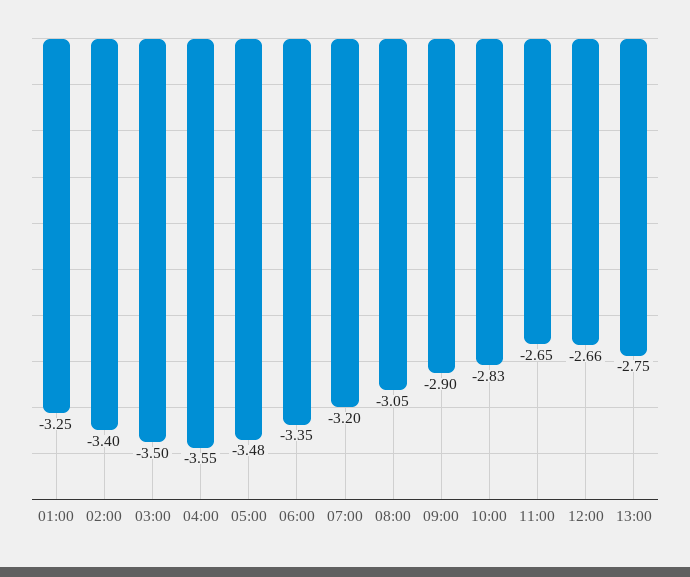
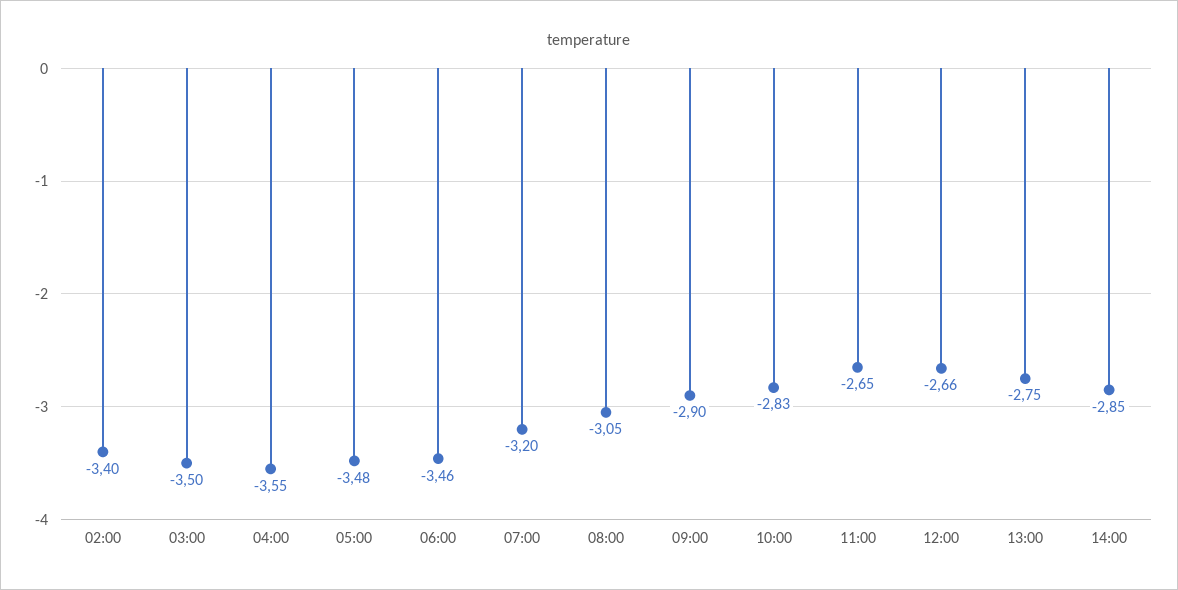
01:00: -3.25 -> none
06:00: -3.35 -> -3.46
14:00: none -> -2.85

